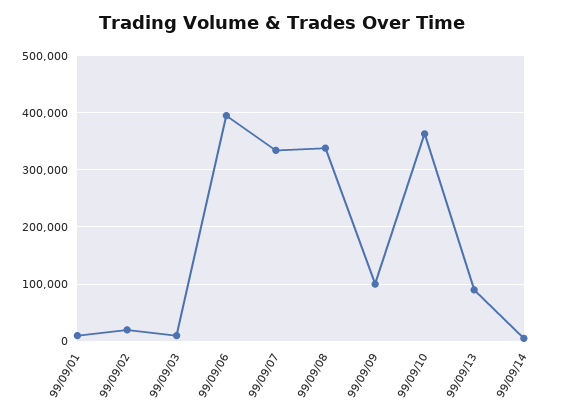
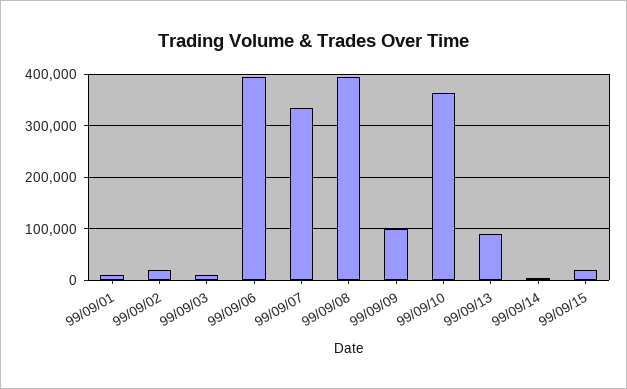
99/09/08: 340000 -> 400000
99/09/15: none -> 20000

